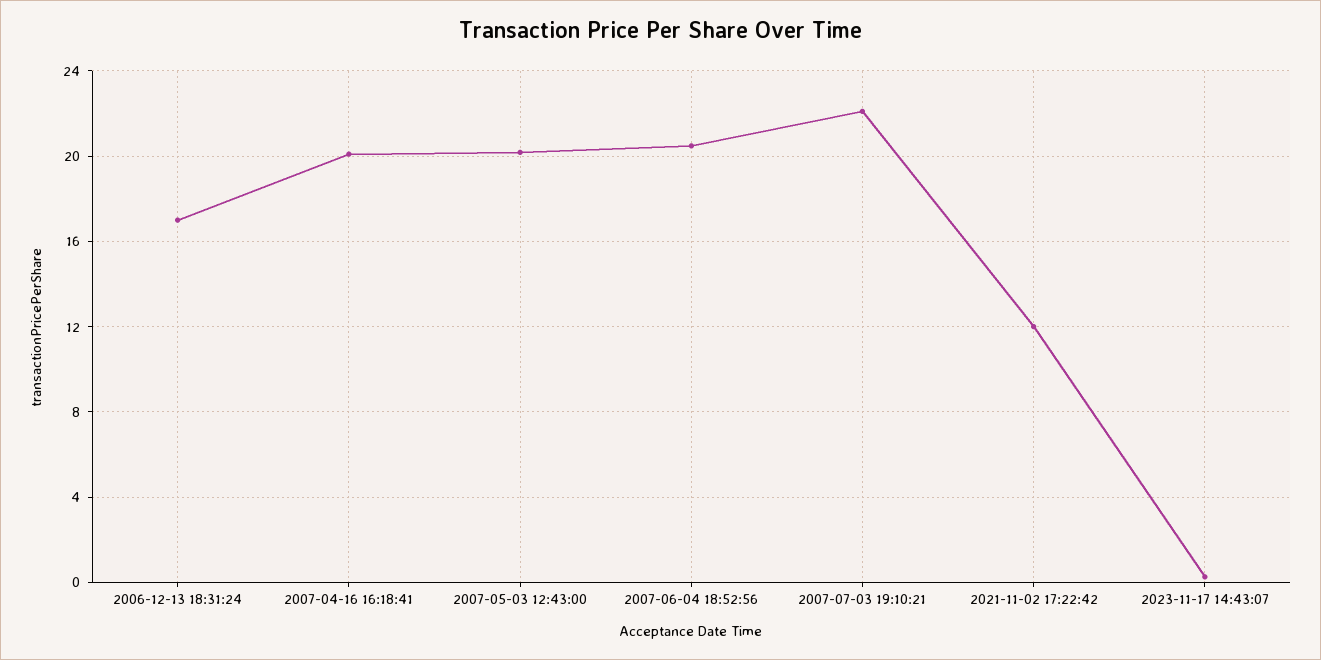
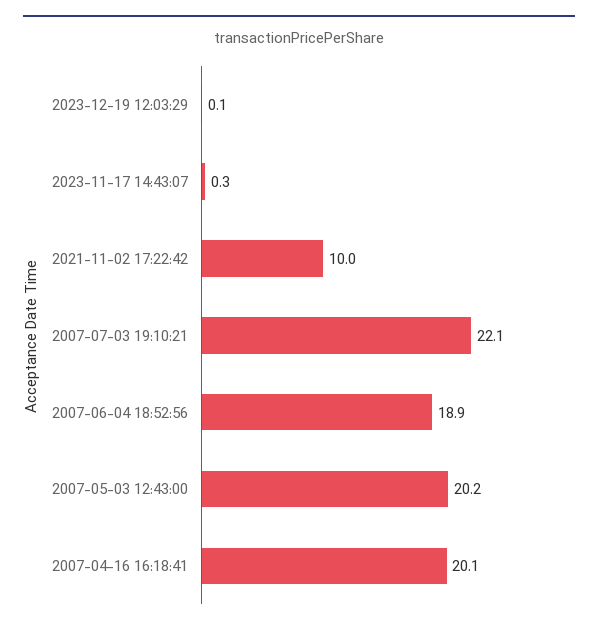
2006-12-13 18:31:24: 17 -> none
2007-06-04 18:52:56: 20.5 -> 18.9
2021-11-02 17:22:42: 12 -> 10
2023-12-19 12:03:29: none -> 0.1

